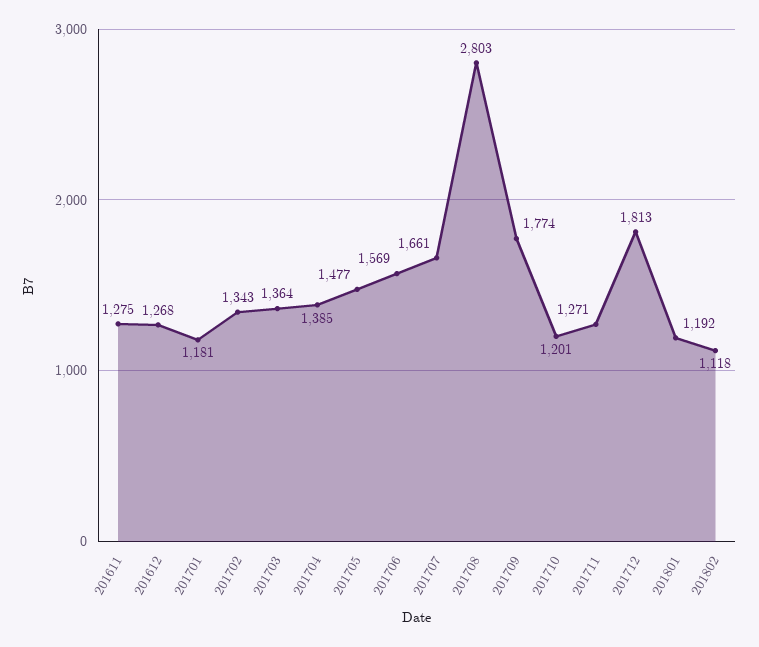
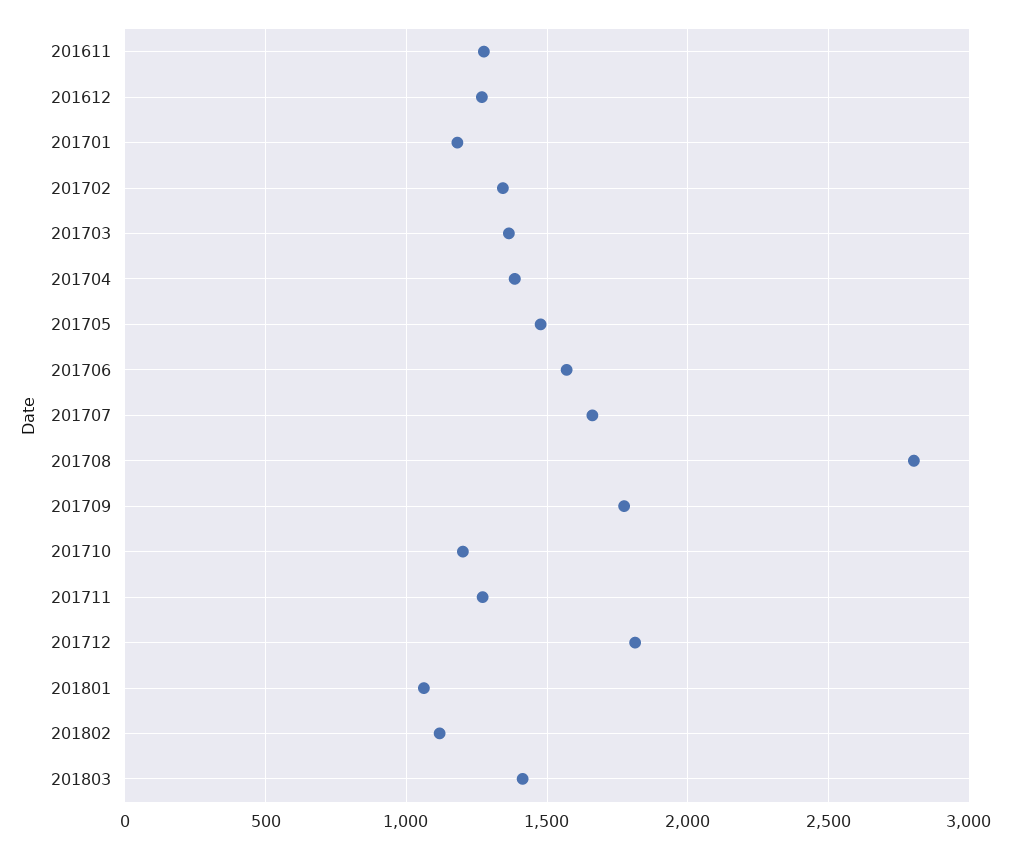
201801: 1192 -> 1050
201803: none -> 1400

